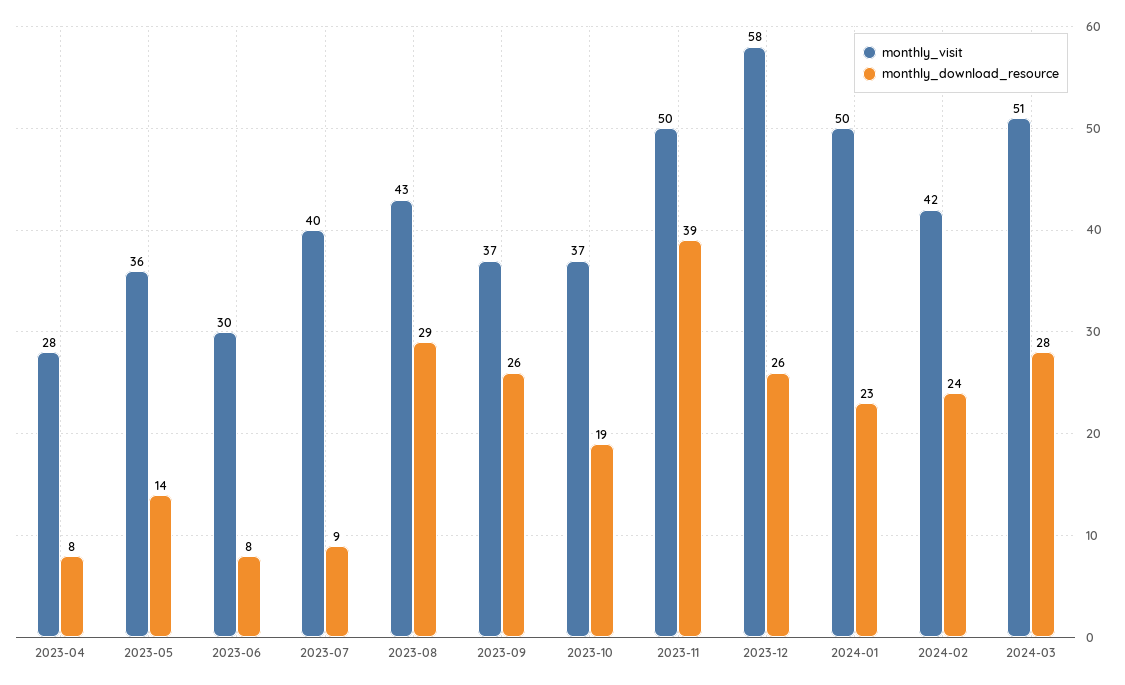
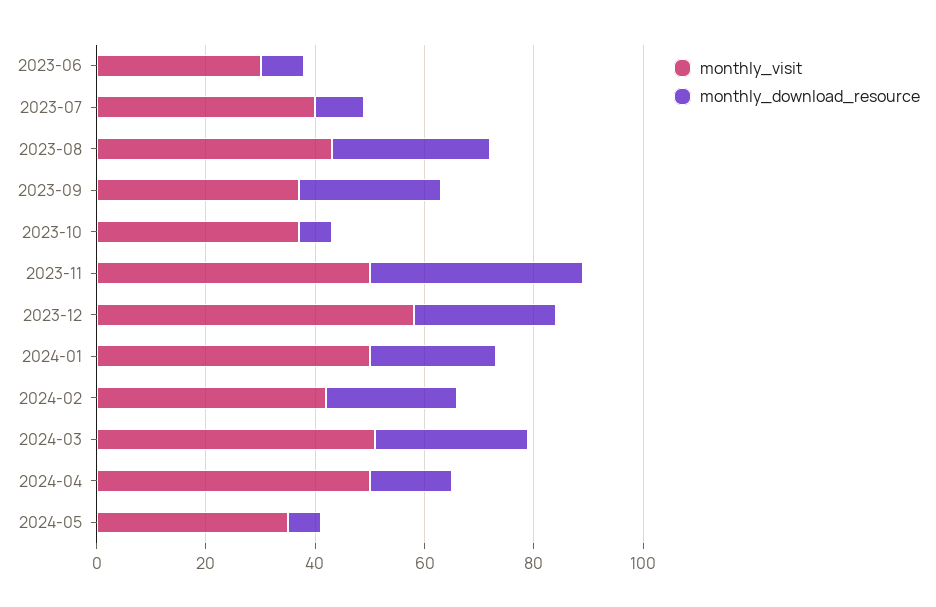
monthly_visit, 2023-04: 28 -> none
monthly_download_resource, 2023-04: 8 -> none
monthly_visit, 2023-05: 36 -> none
monthly_download_resource, 2023-05: 14 -> none
monthly_download_resource, 2023-10: 19 -> 5
monthly_visit, 2024-04: none -> 50
monthly_download_resource, 2024-04: none -> 15
monthly_visit, 2024-05: none -> 35
monthly_download_resource, 2024-05: none -> 5

